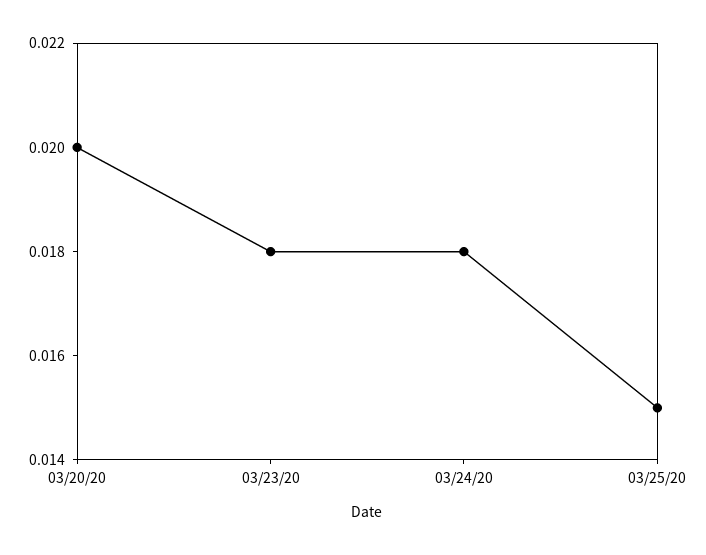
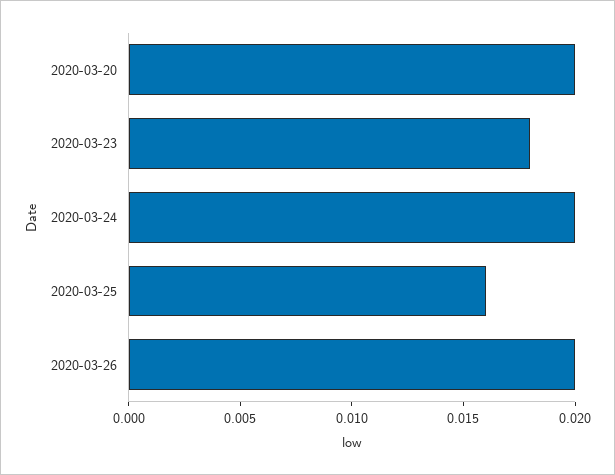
03/24/20: 0.018 -> 0.02
03/25/20: 0.015 -> 0.016
2020-03-26: none -> 0.02

